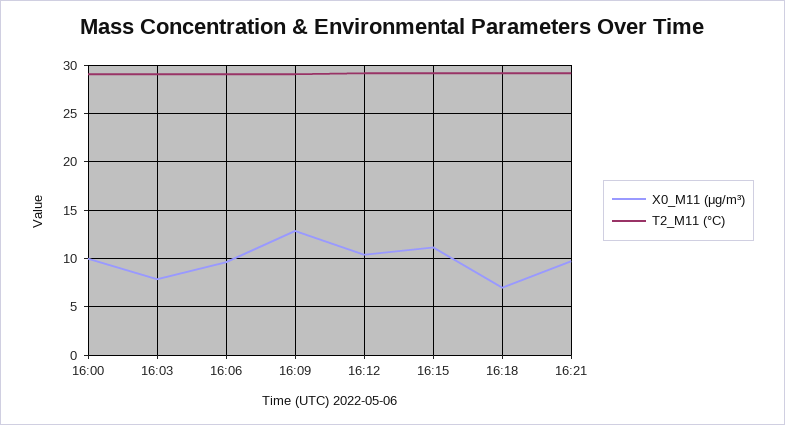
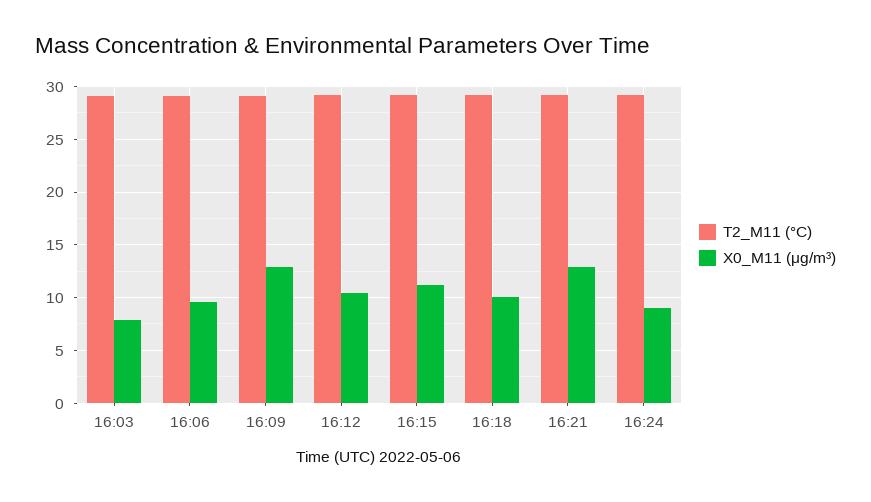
X0_M11 (μg/m³), 16:00: 10 -> none
T2_M11 (°C), 16:00: 29 -> none
X0_M11 (μg/m³), 16:18: 7 -> 10
X0_M11 (μg/m³), 16:21: 10 -> 13
T2_M11 (°C), 16:24: none -> 29
X0_M11 (μg/m³), 16:24: none -> 9

